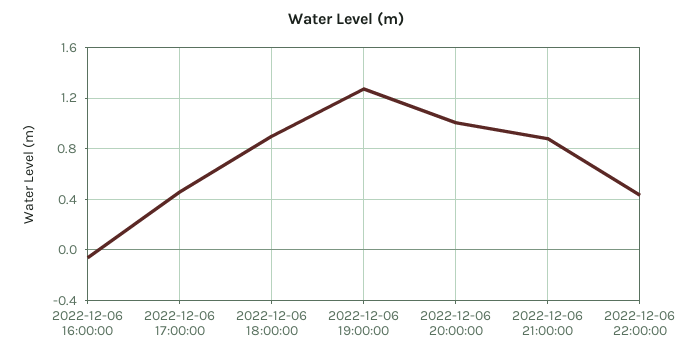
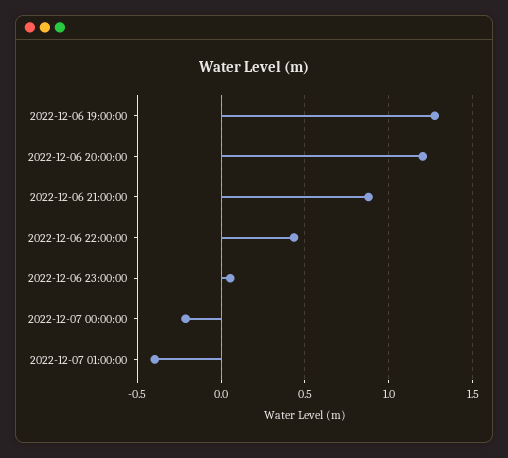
2022-12-06 16:00:00: -0.05 -> none
2022-12-06 17:00:00: 0.45 -> none
2022-12-06 18:00:00: 0.9 -> none
2022-12-06 20:00:00: 1 -> 1.2
2022-12-06 23:00:00: none -> 0.05
2022-12-07 00:00:00: none -> -0.2
2022-12-07 01:00:00: none -> -0.4

